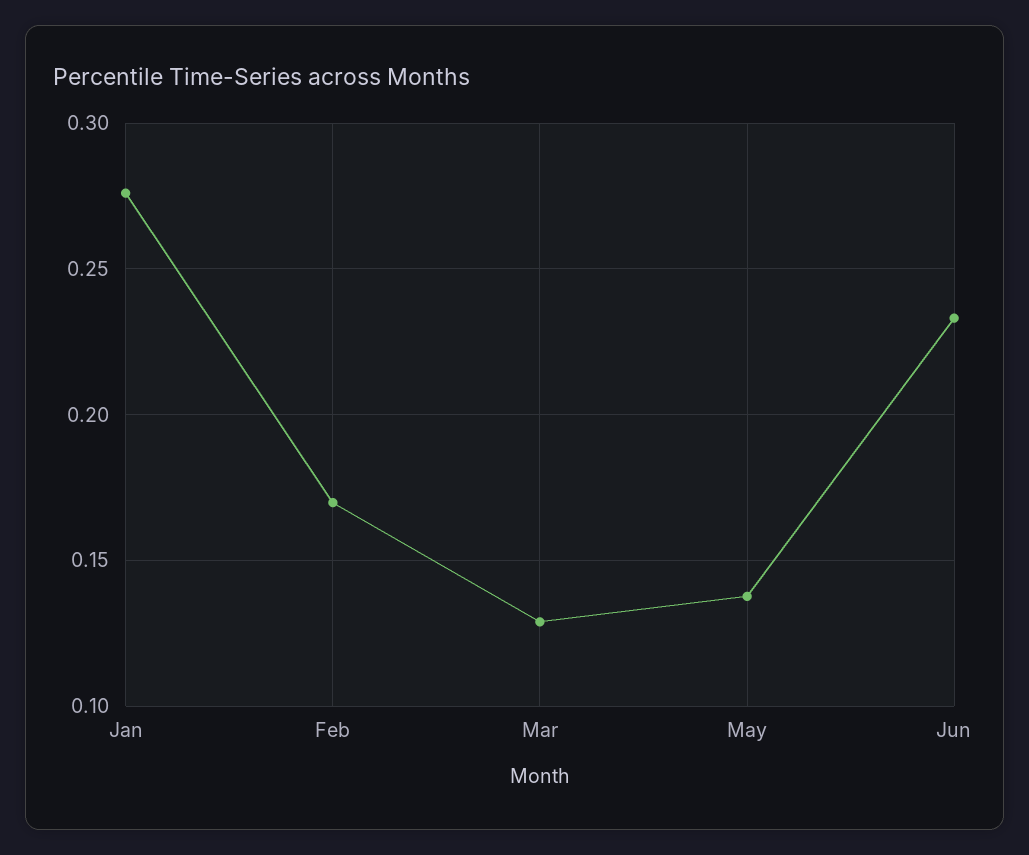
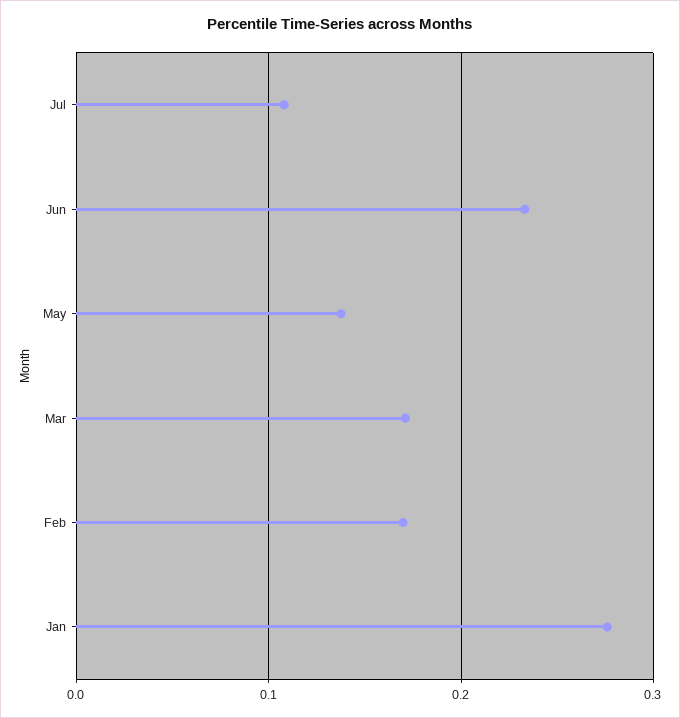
Mar: 0.13 -> 0.17
Jul: none -> 0.11

